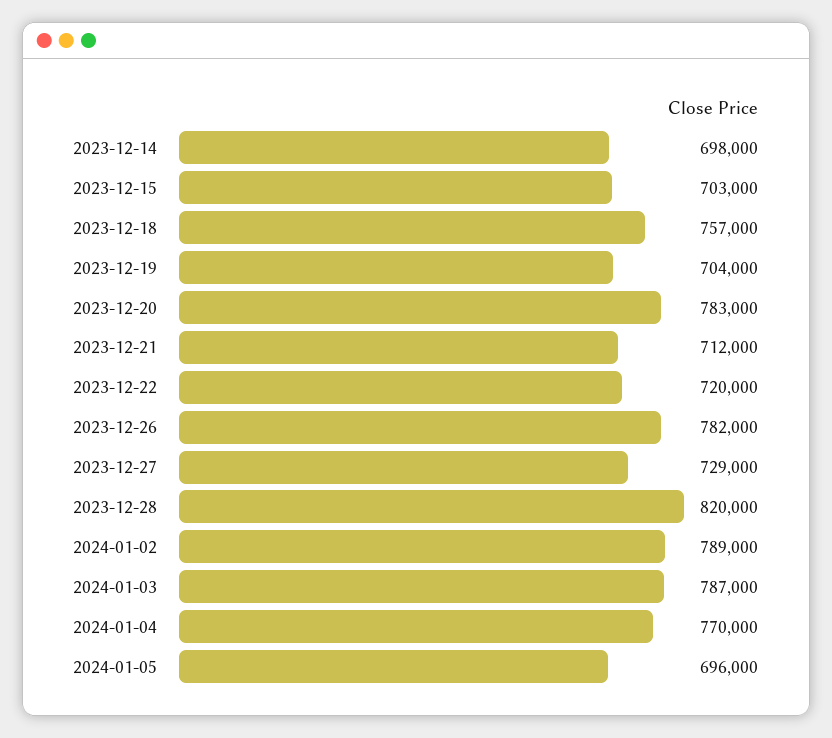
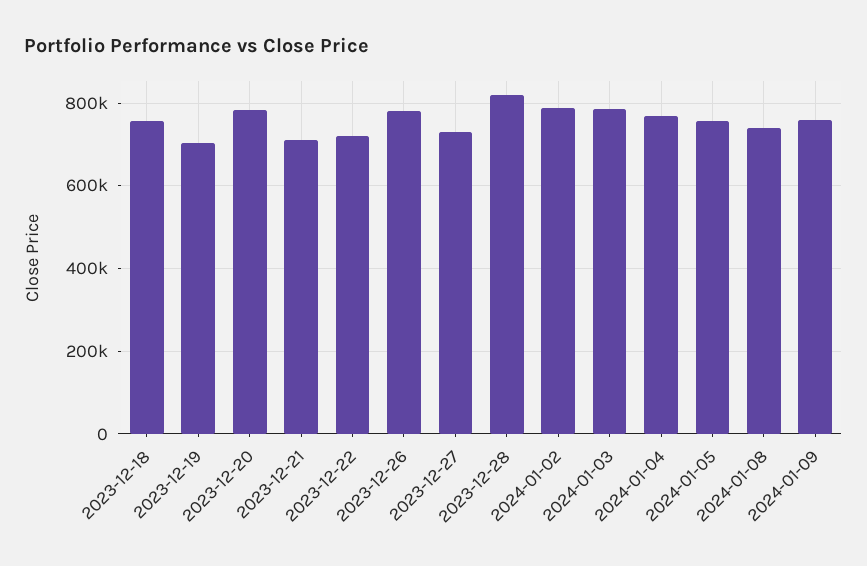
2023-12-14: 698000 -> none
2023-12-15: 703000 -> none
2024-01-05: 696000 -> 760000
2024-01-08: none -> 740000
2024-01-09: none -> 760000

